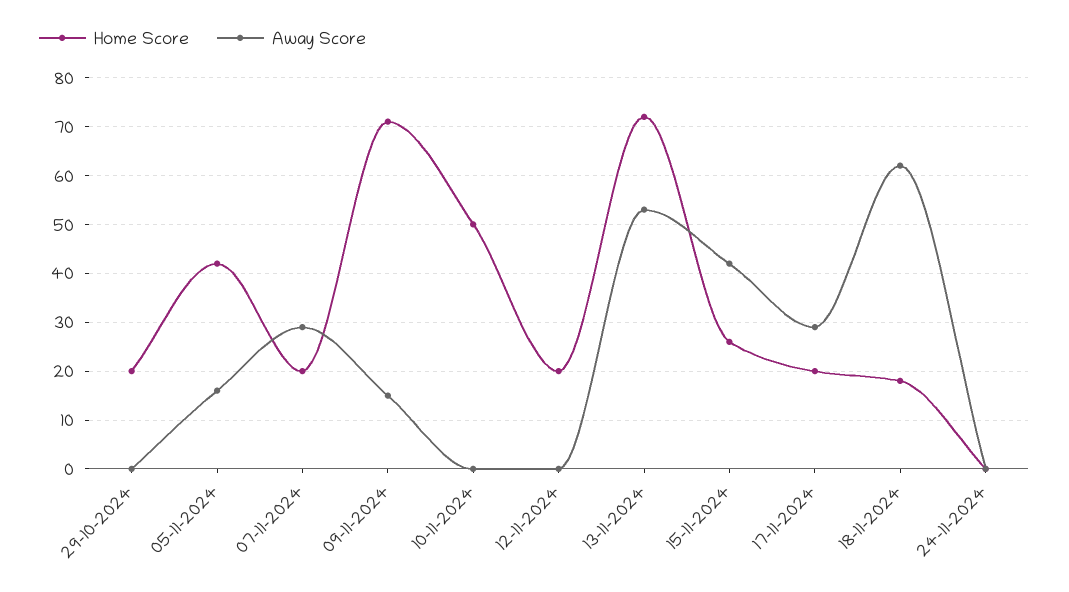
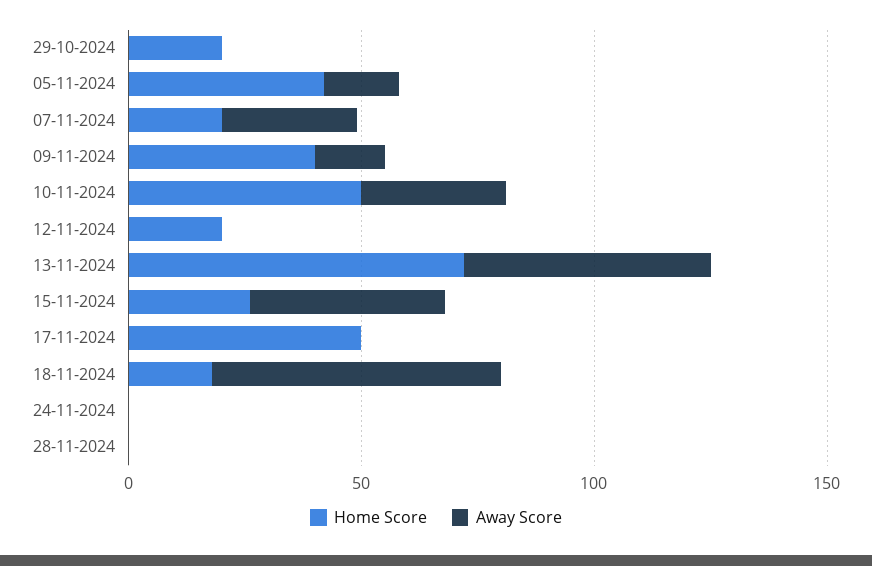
Home Score, 09-11-2024: 70 -> 40
Away Score, 10-11-2024: 0 -> 30
Home Score, 17-11-2024: 20 -> 50
Away Score, 17-11-2024: 30 -> 0
Home Score, 28-11-2024: none -> 0
Away Score, 28-11-2024: none -> 0

